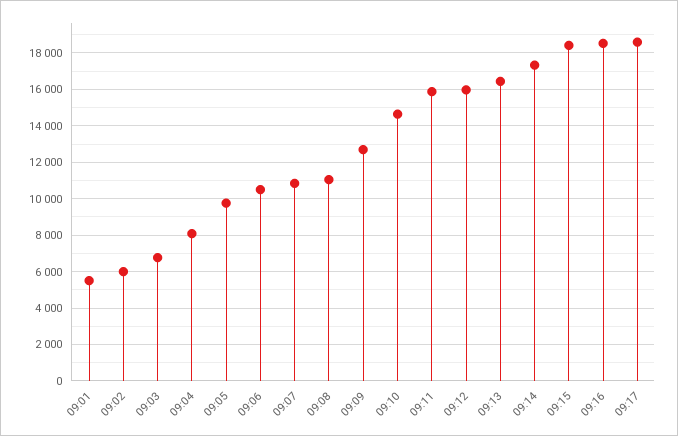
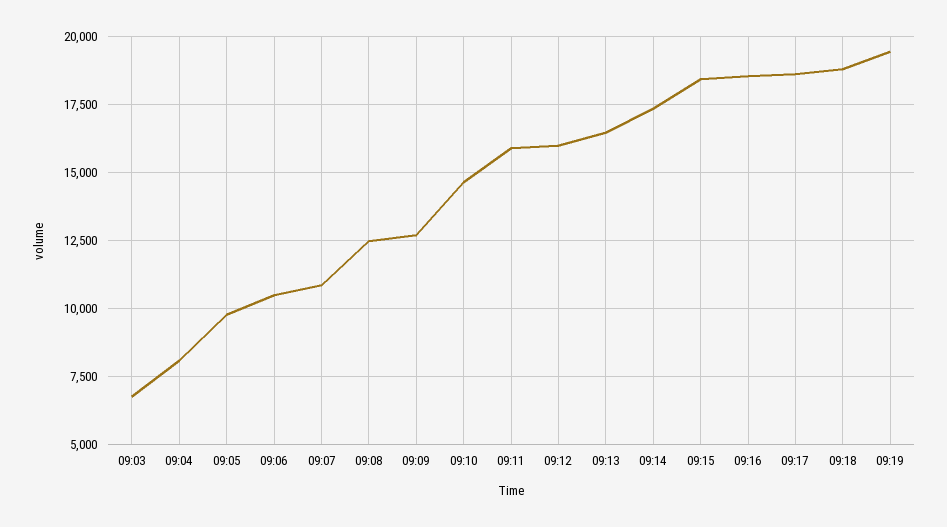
09:01: 5500 -> none
09:02: 6000 -> none
09:08: 11000 -> 12500
09:18: none -> 18750
09:19: none -> 19500

